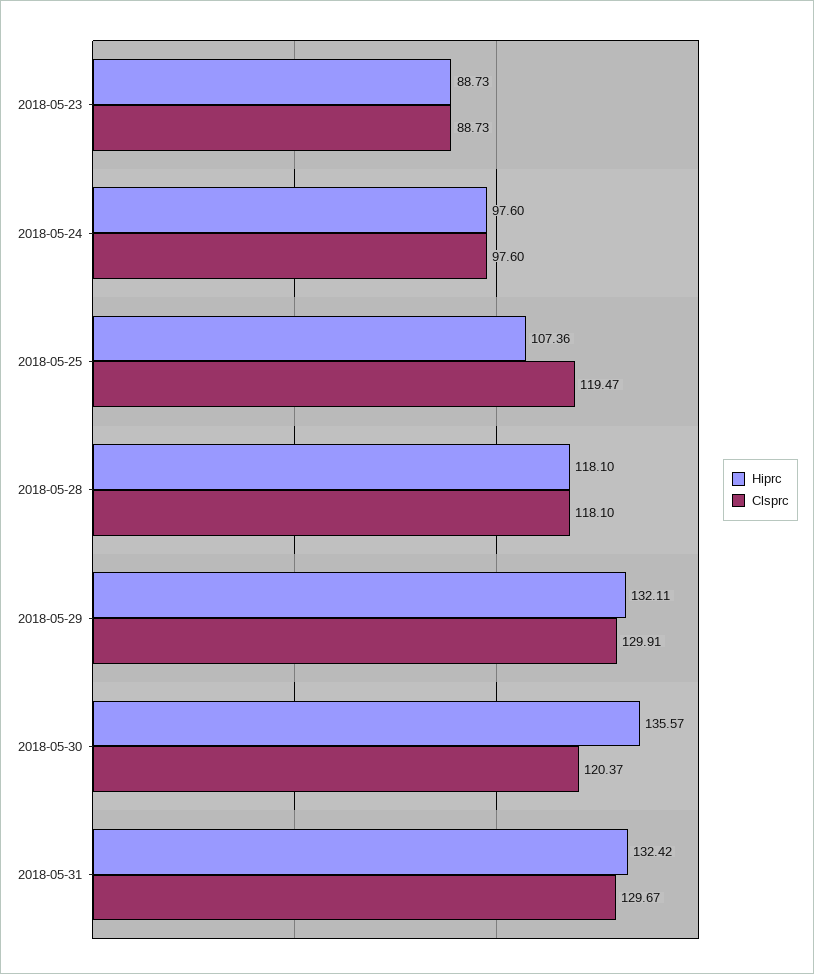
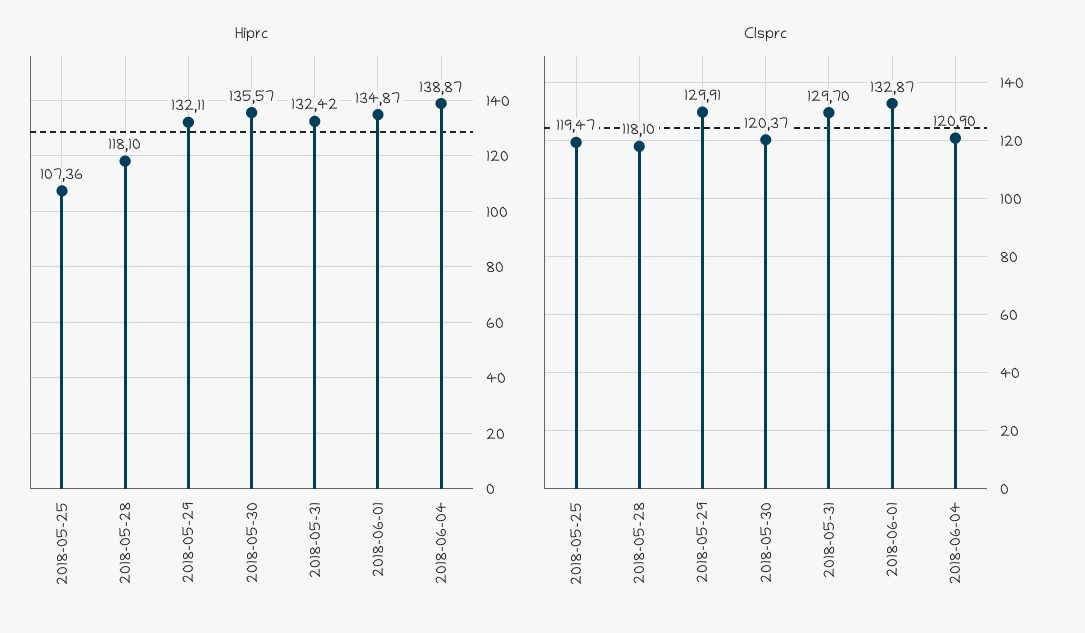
Hiprc, 2018-05-23: 88.73 -> none
Clsprc, 2018-05-23: 88.73 -> none
Hiprc, 2018-05-24: 97.6 -> none
Clsprc, 2018-05-24: 97.6 -> none
Clsprc, 2018-05-31: 129.67 -> 129.7
Hiprc, 2018-06-01: none -> 134.87
Hiprc, 2018-06-04: none -> 138.87
Clsprc, 2018-06-01: none -> 132.87
Clsprc, 2018-06-04: none -> 120.9

